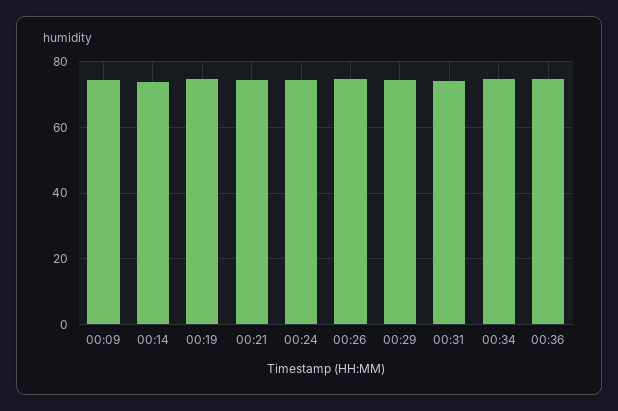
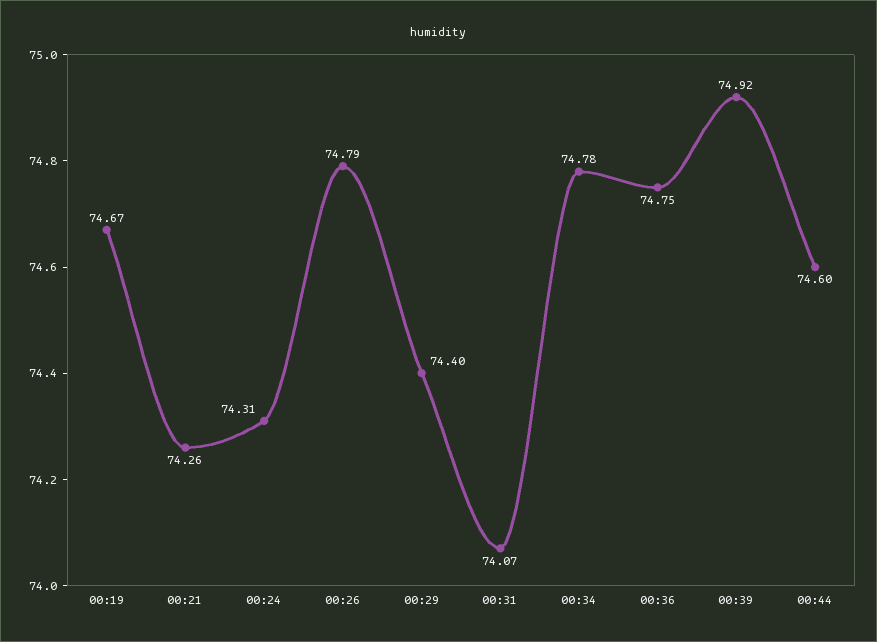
00:09: 74 -> none
00:14: 74 -> none
00:39: none -> 74.92
00:44: none -> 74.6

